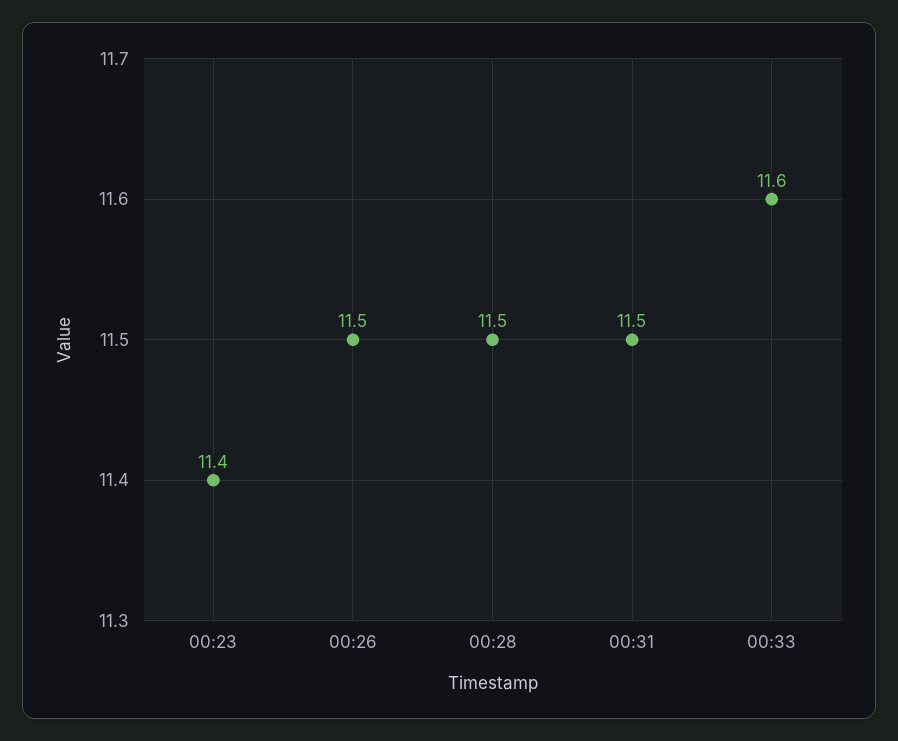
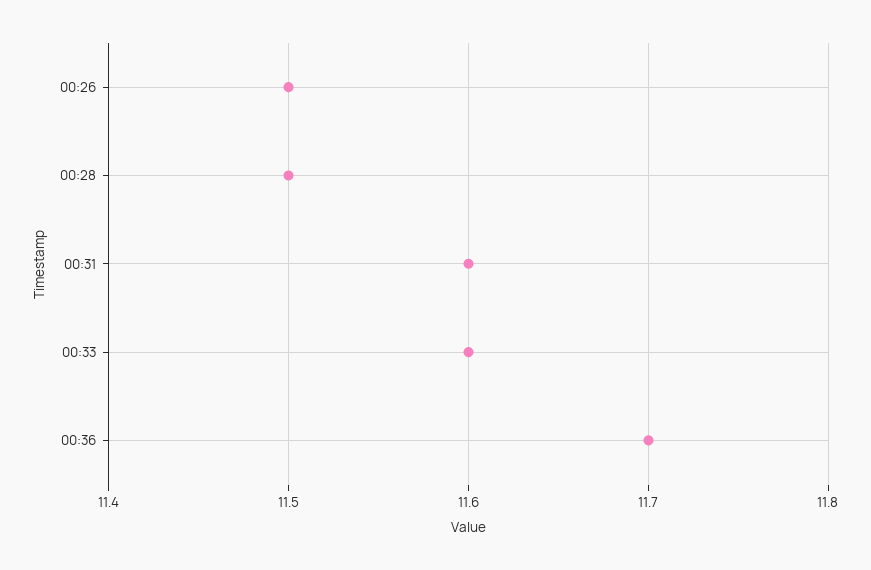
00:23: 11.4 -> none
00:31: 11.5 -> 11.6
00:36: none -> 11.7

